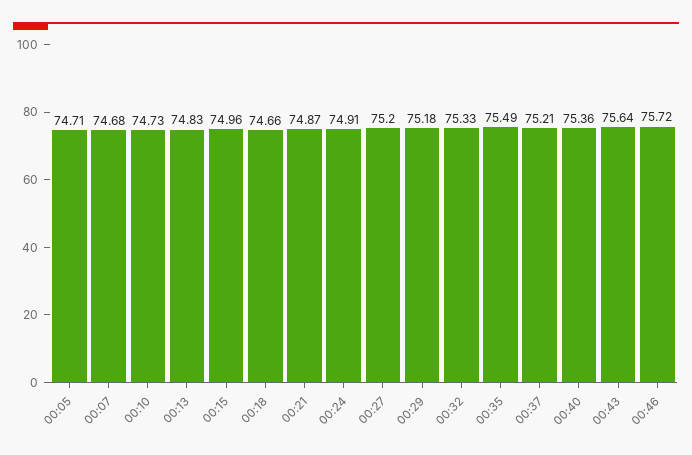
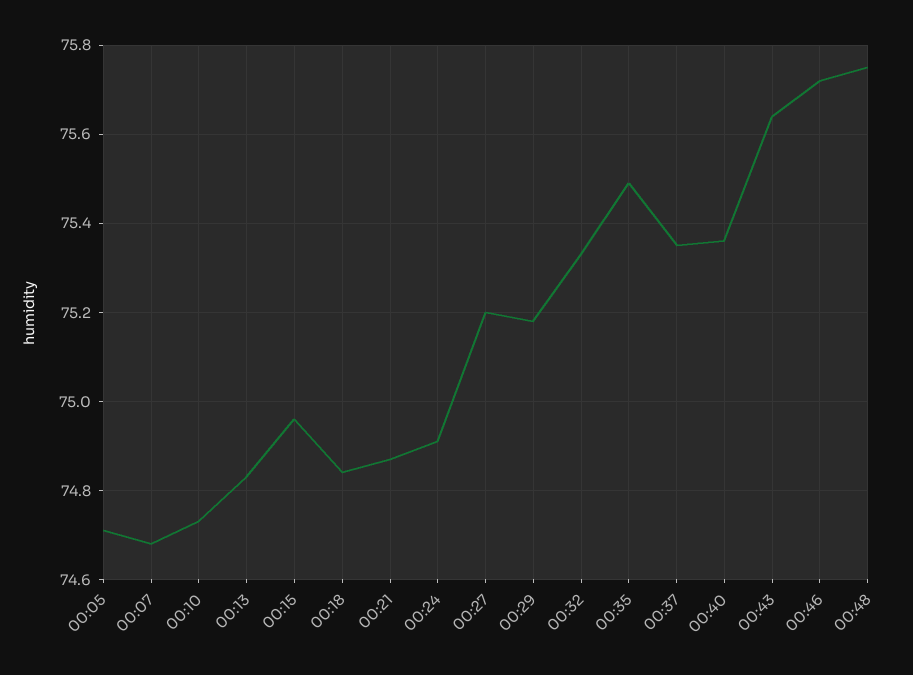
00:18: 74.66 -> 74.85
00:37: 75.21 -> 75.35
00:48: none -> 75.75

